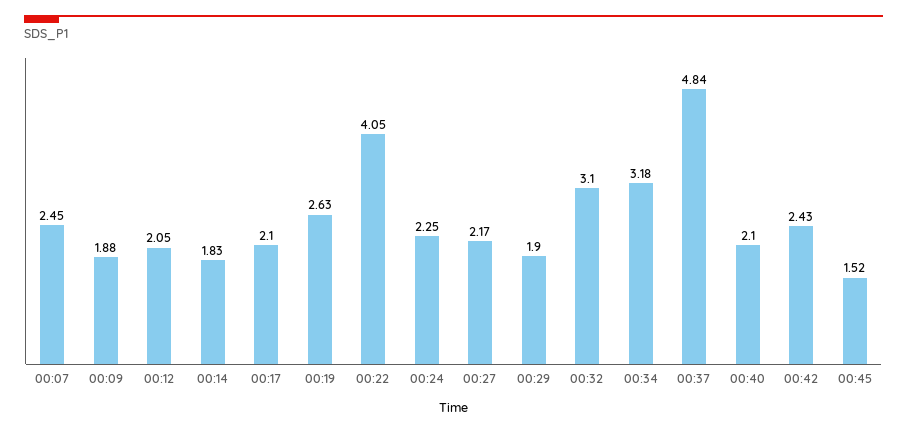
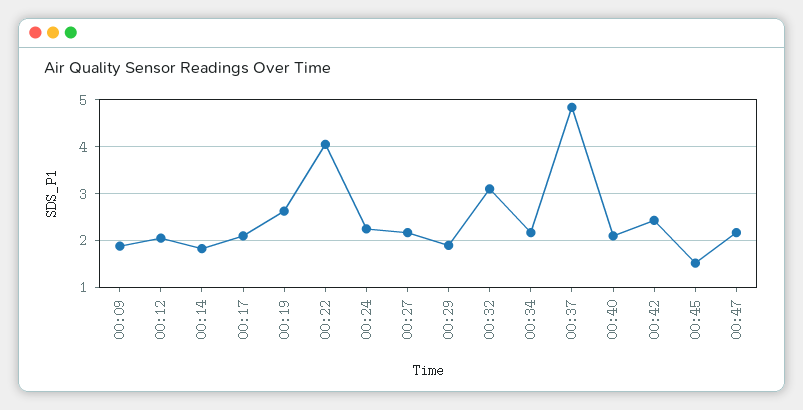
00:07: 2.45 -> none
00:34: 3.18 -> 2.2
00:47: none -> 2.2

